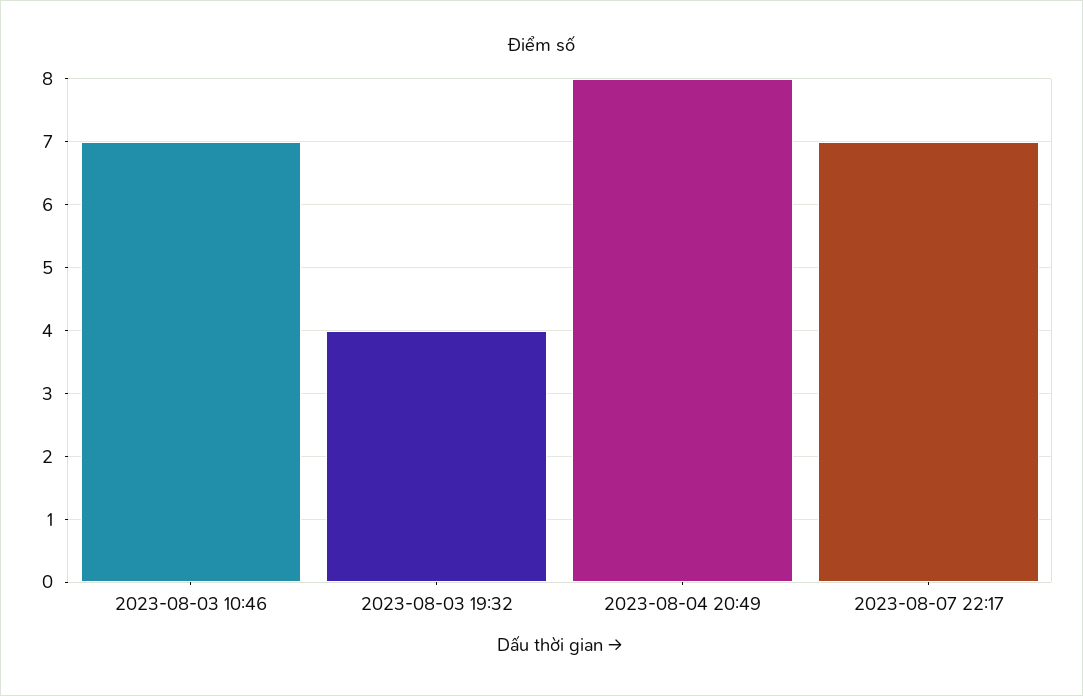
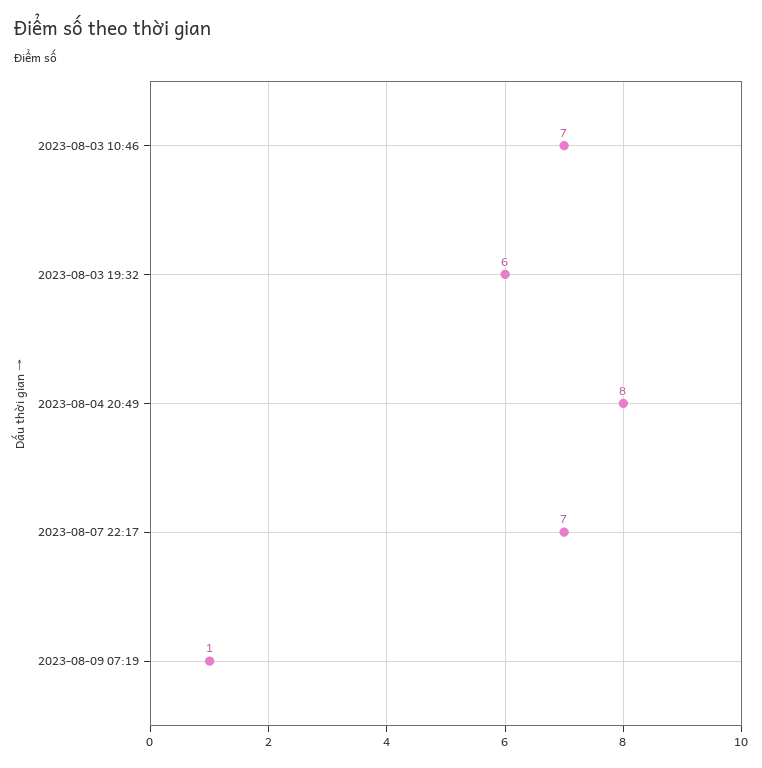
2023-08-03 19:32: 4 -> 6
2023-08-09 07:19: none -> 1

